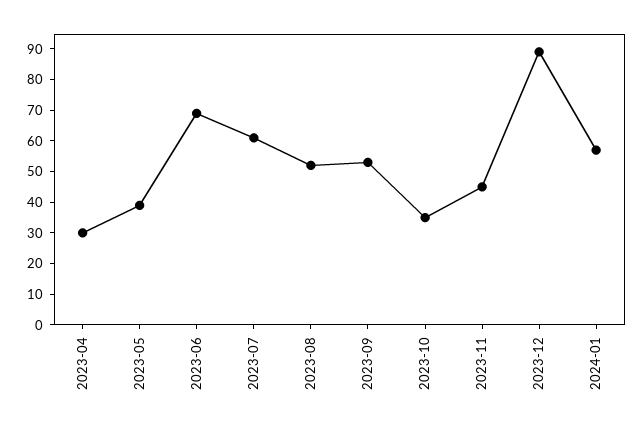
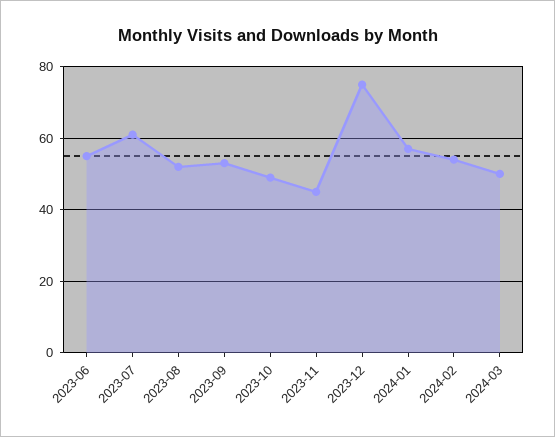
2023-04: 30 -> none
2023-05: 40 -> none
2023-06: 70 -> 55
2023-10: 35 -> 50
2023-12: 90 -> 75
2024-02: none -> 55
2024-03: none -> 50

